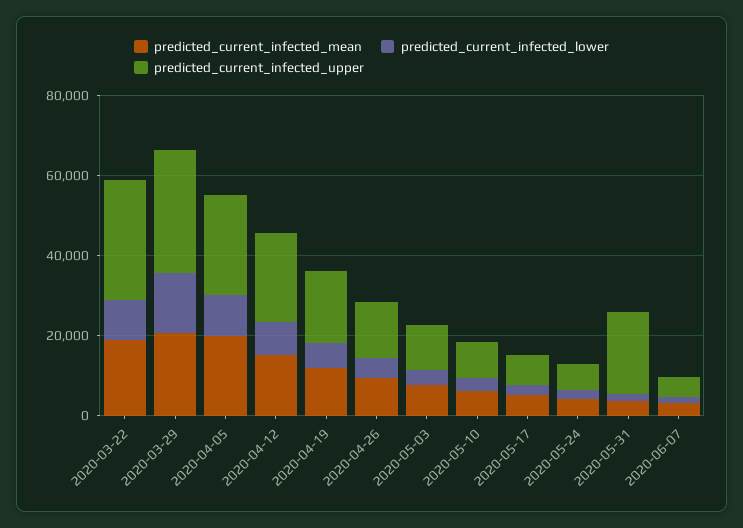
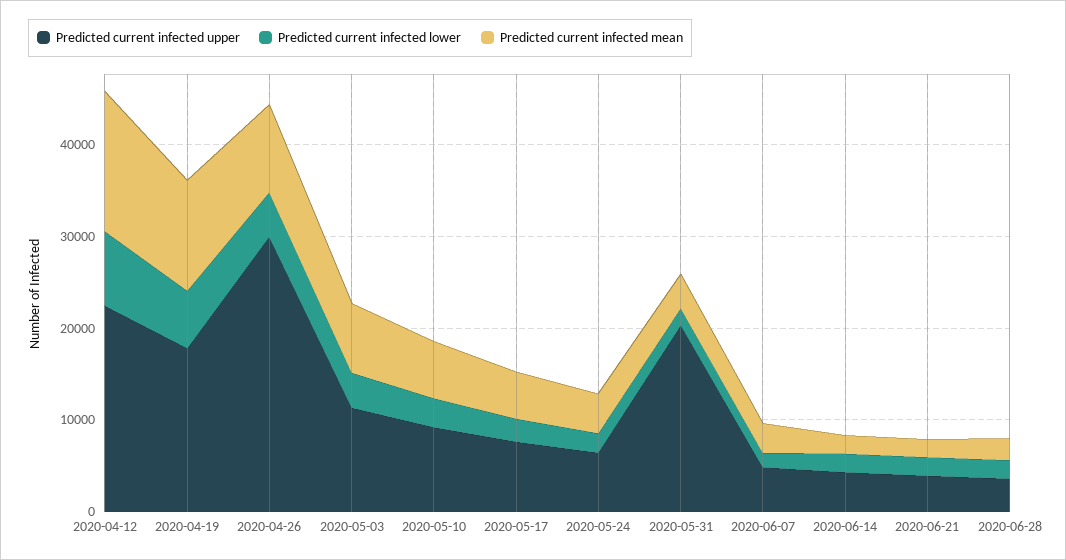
predicted_current_infected_mean, 2020-03-22: 20000 -> none
predicted_current_infected_lower, 2020-03-22: 10000 -> none
predicted_current_infected_upper, 2020-03-22: 30000 -> none
predicted_current_infected_mean, 2020-03-29: 20000 -> none
predicted_current_infected_lower, 2020-03-29: 15000 -> none
predicted_current_infected_upper, 2020-03-29: 30000 -> none
predicted_current_infected_mean, 2020-04-05: 20000 -> none
predicted_current_infected_lower, 2020-04-05: 10000 -> none
predicted_current_infected_upper, 2020-04-05: 25000 -> none
predicted_current_infected_upper, 2020-04-26: 15000 -> 30000
predicted_current_infected_upper, 2020-06-14: none -> 4000
predicted_current_infected_lower, 2020-06-14: none -> 2000
predicted_current_infected_mean, 2020-06-14: none -> 2000
predicted_current_infected_upper, 2020-06-21: none -> 4000
predicted_current_infected_lower, 2020-06-21: none -> 2000
predicted_current_infected_mean, 2020-06-21: none -> 2000
predicted_current_infected_upper, 2020-06-28: none -> 4000
predicted_current_infected_lower, 2020-06-28: none -> 2000
predicted_current_infected_mean, 2020-06-28: none -> 2000

